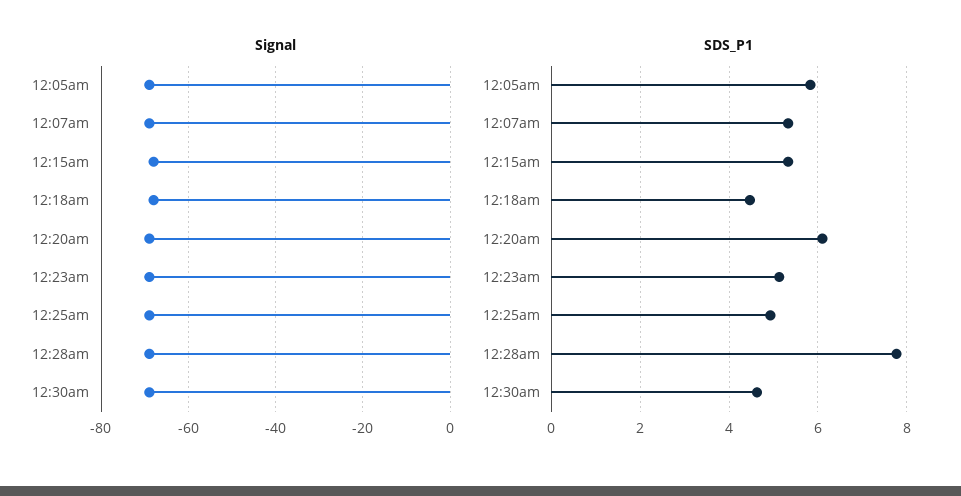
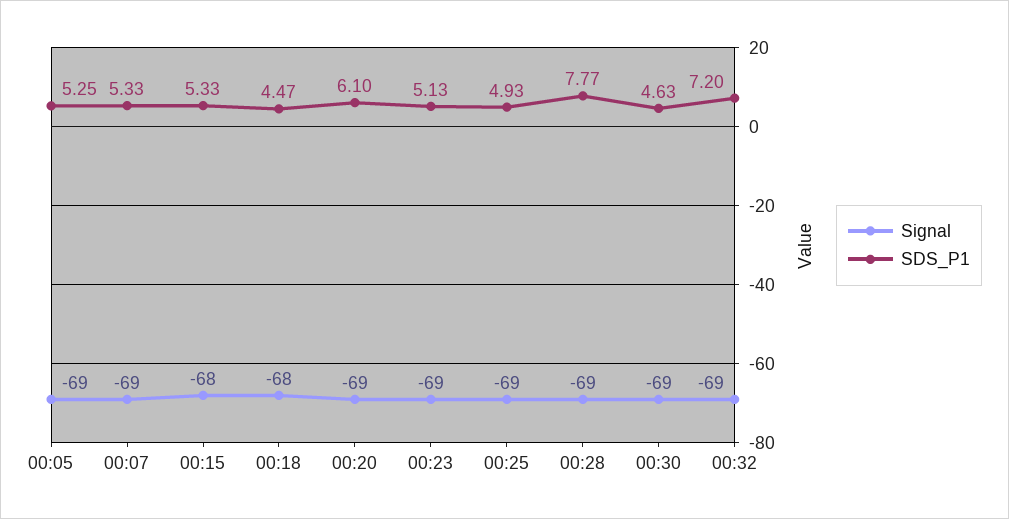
SDS_P1, 12:05am: 5.8 -> 5.25
Signal, 00:32: none -> -69
SDS_P1, 00:32: none -> 7.2

